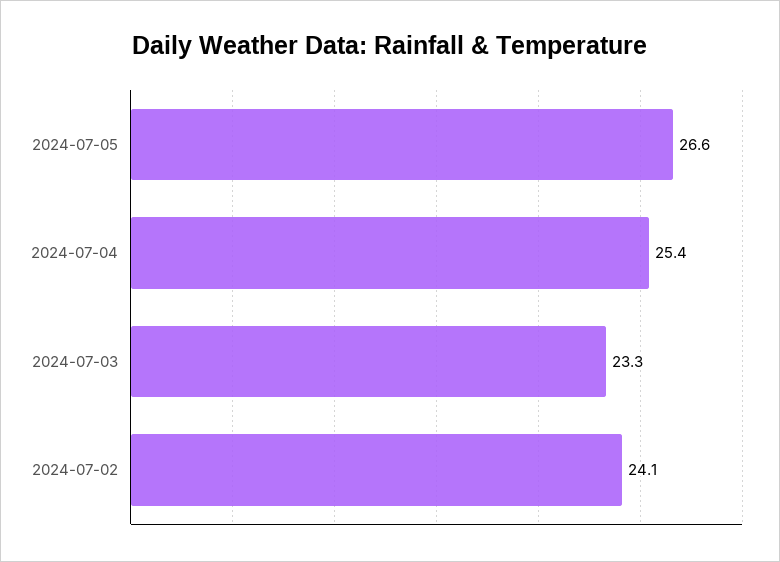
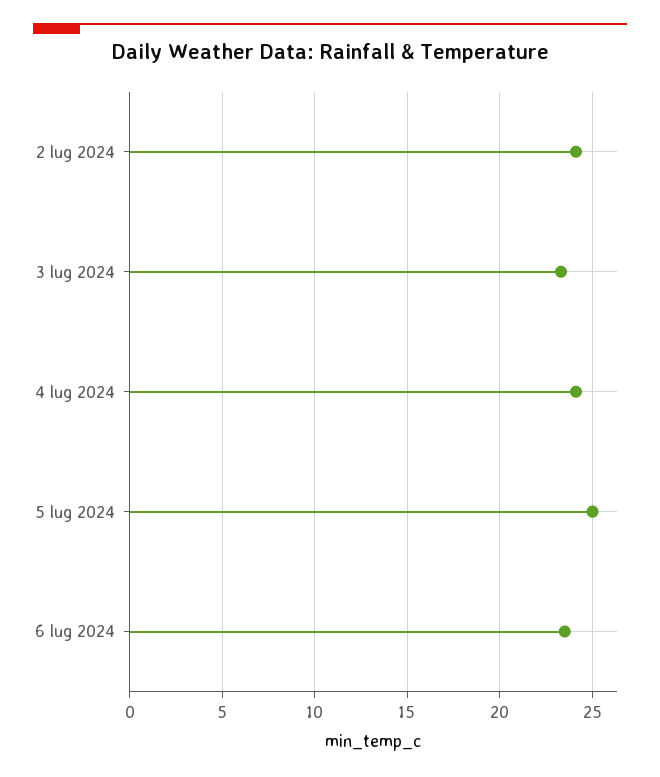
2024-07-05: 26.6 -> 25
2024-07-04: 25.4 -> 24
6 lug 2024: none -> 23.5

